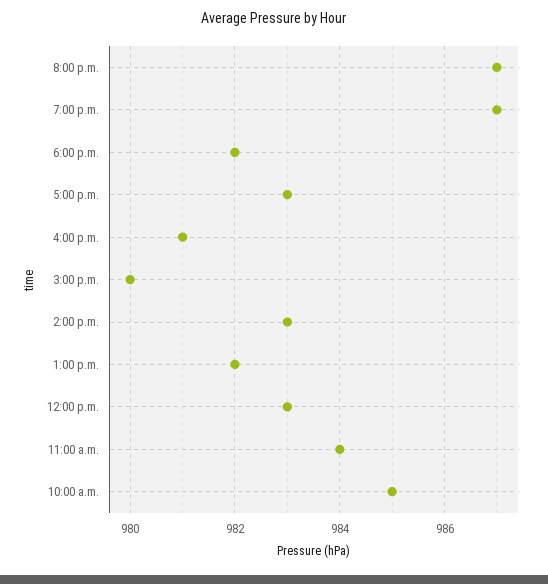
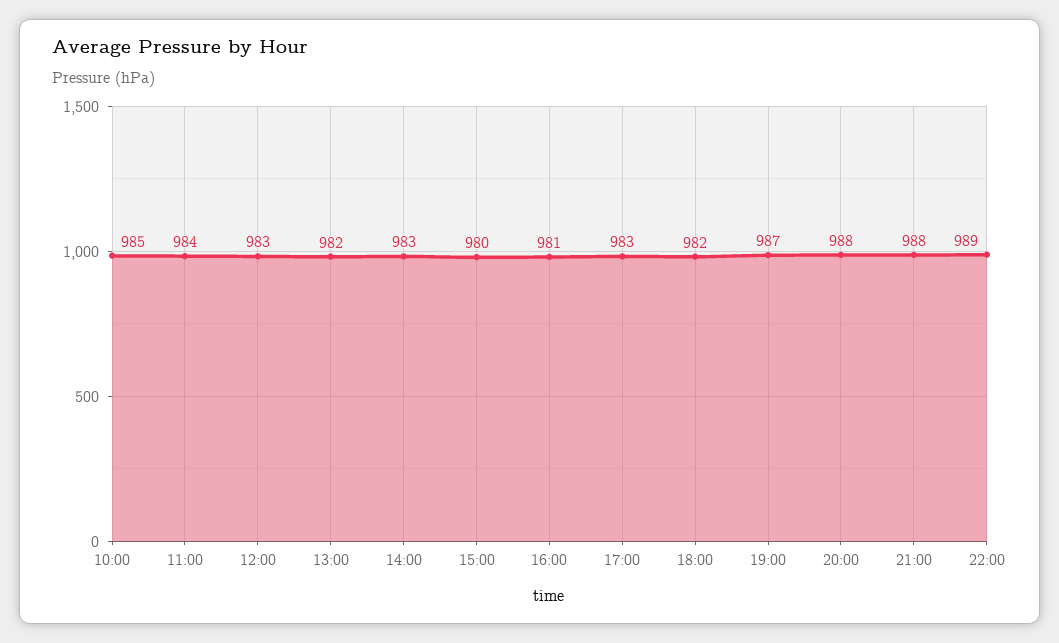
8:00 p.m.: 987 -> 988
21:00: none -> 988
22:00: none -> 989

